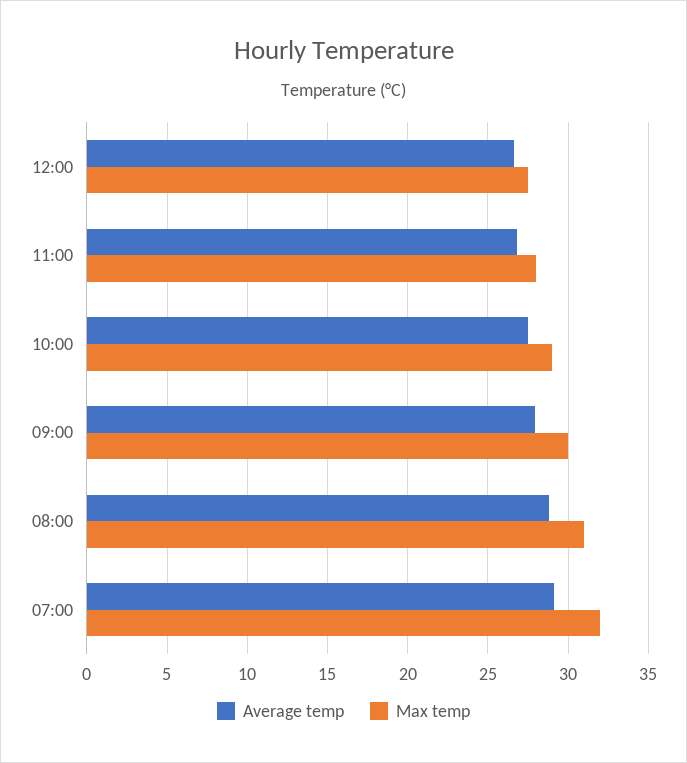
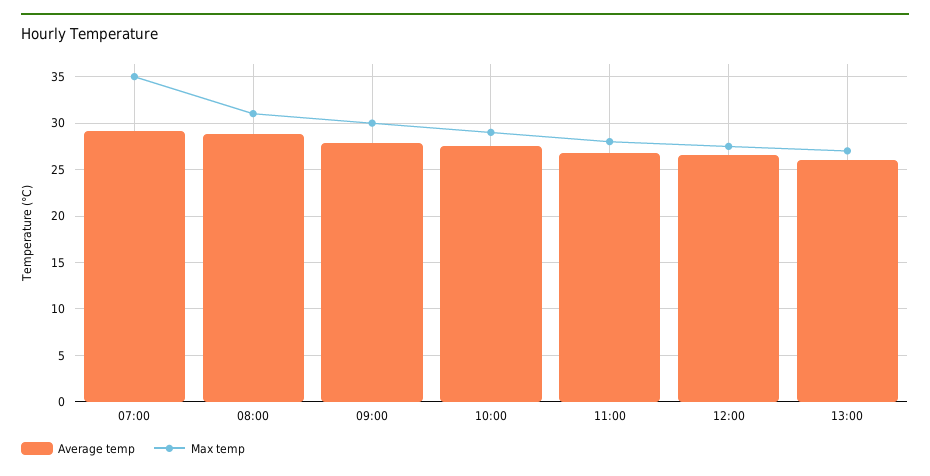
Max temp, 07:00: 32 -> 35
Average temp, 13:00: none -> 26
Max temp, 13:00: none -> 27

